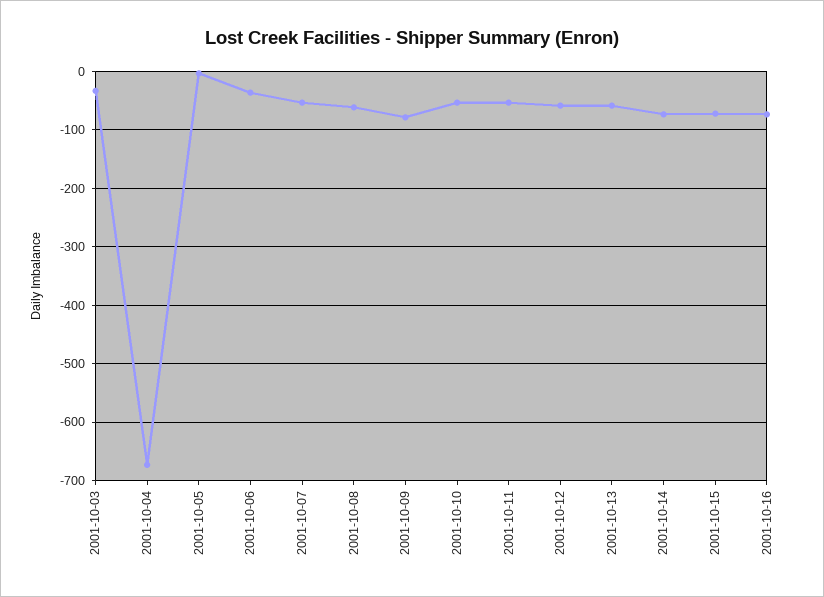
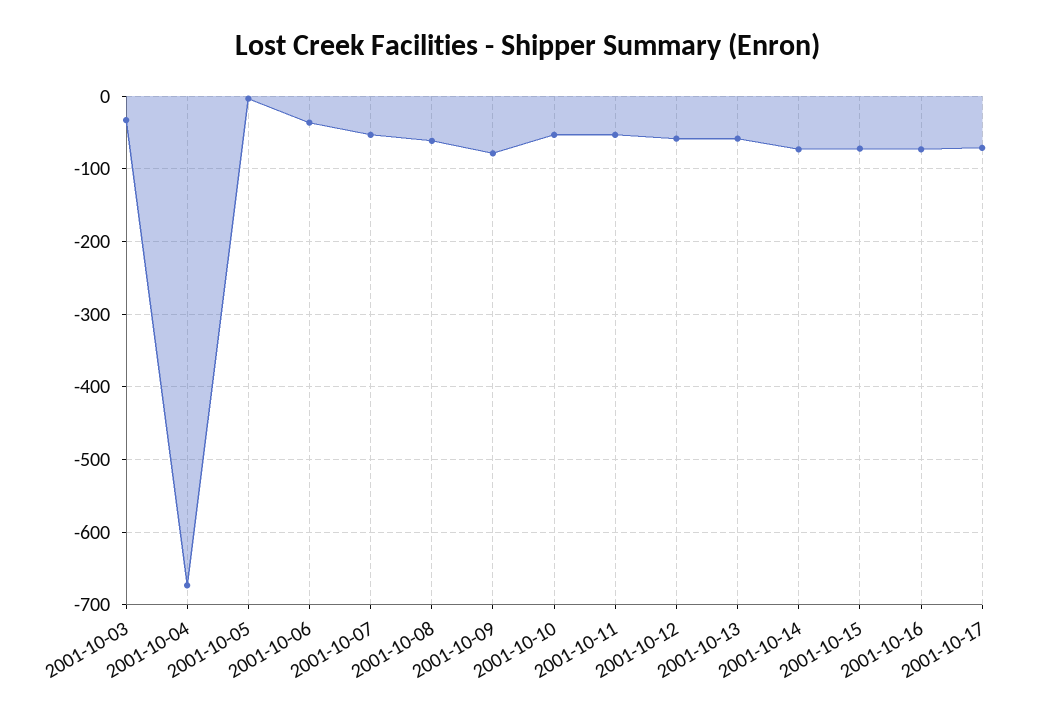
2001-10-17: none -> -70

